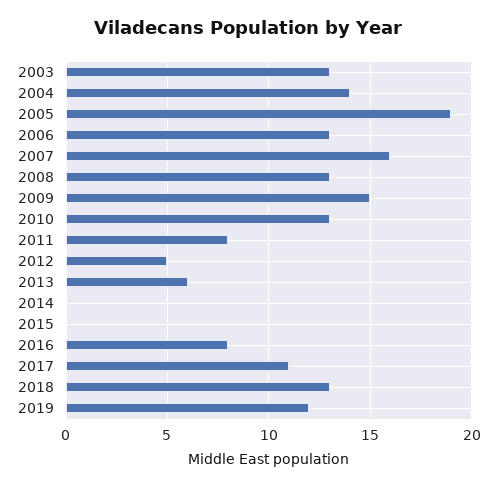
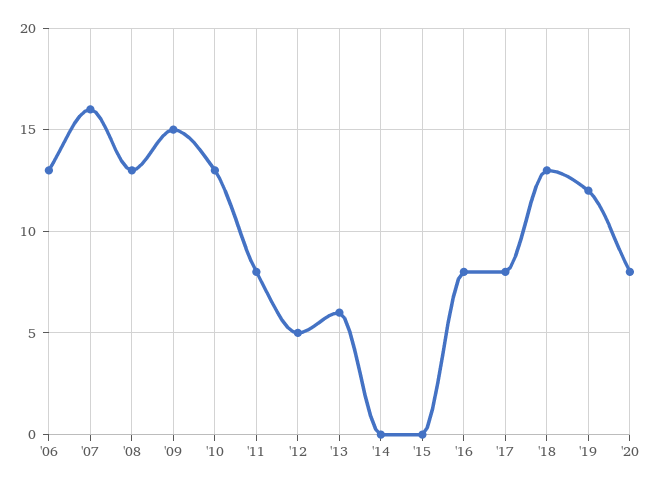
2003: 13 -> none
2004: 14 -> none
2005: 19 -> none
2017: 11 -> 8
'20: none -> 8

